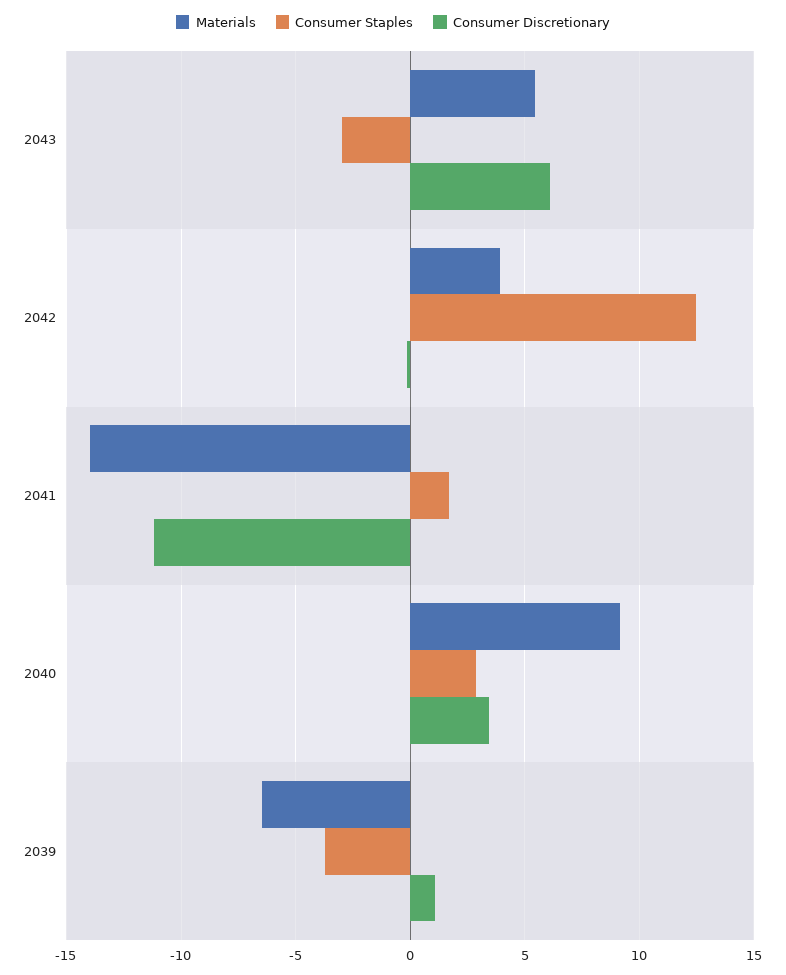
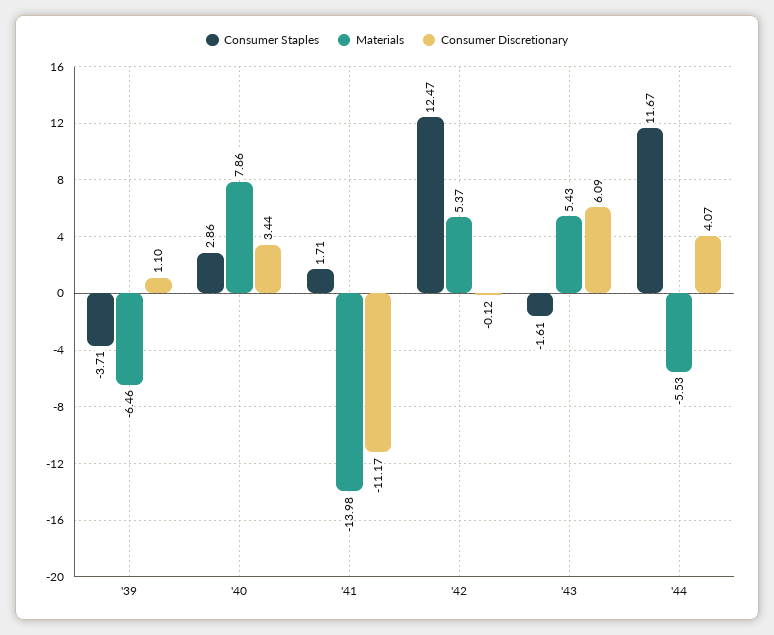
Consumer Staples, 2043: -3 -> -1.61
Materials, 2042: 4 -> 5.37
Materials, 2040: 9 -> 7.86
Consumer Staples, '44: none -> 11.67
Materials, '44: none -> -5.53
Consumer Discretionary, '44: none -> 4.07

